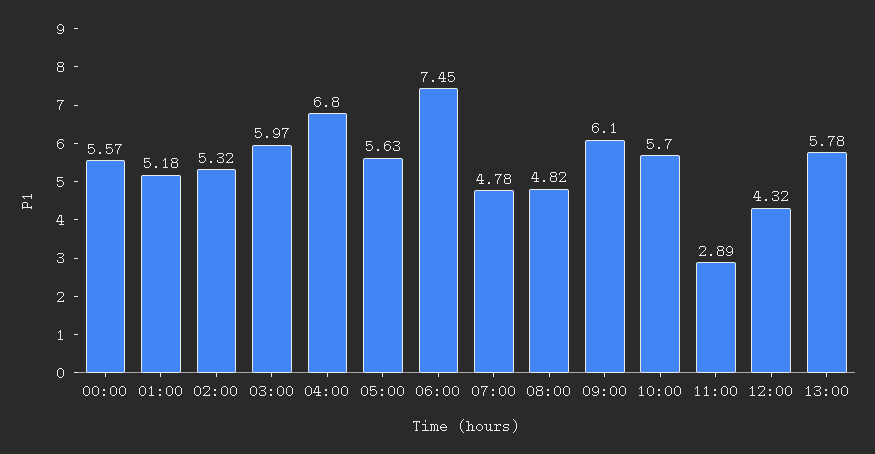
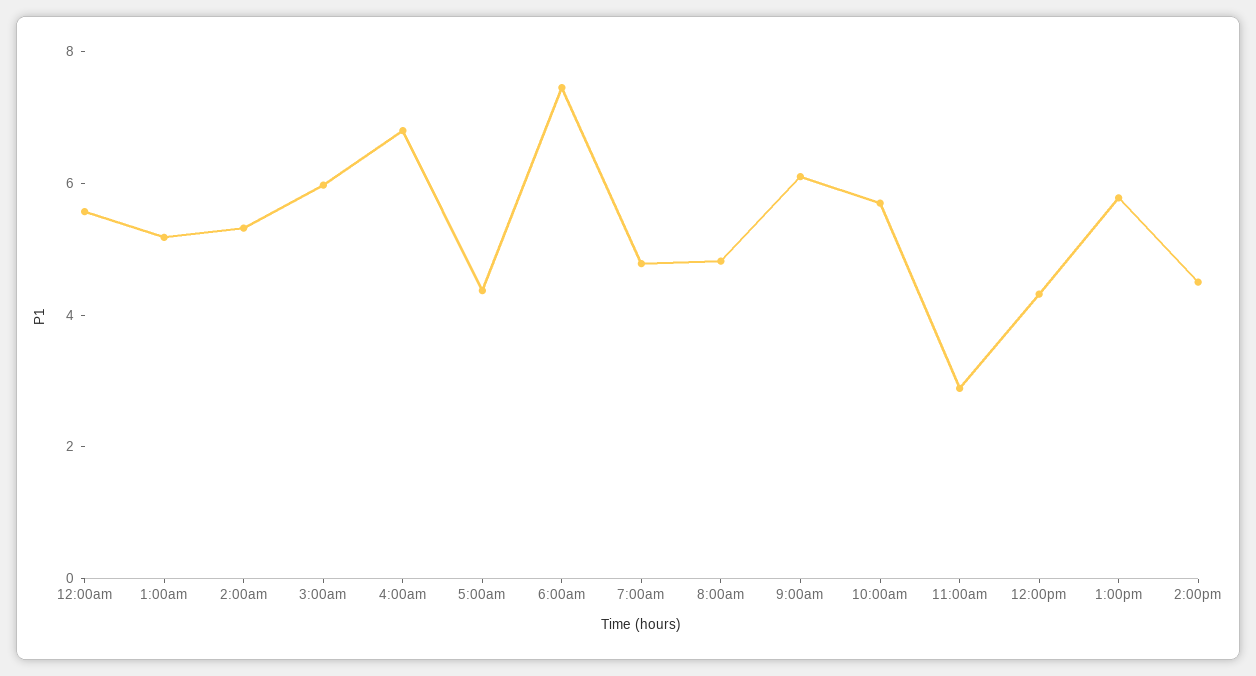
05:00: 5.63 -> 4.5
2:00pm: none -> 4.5

